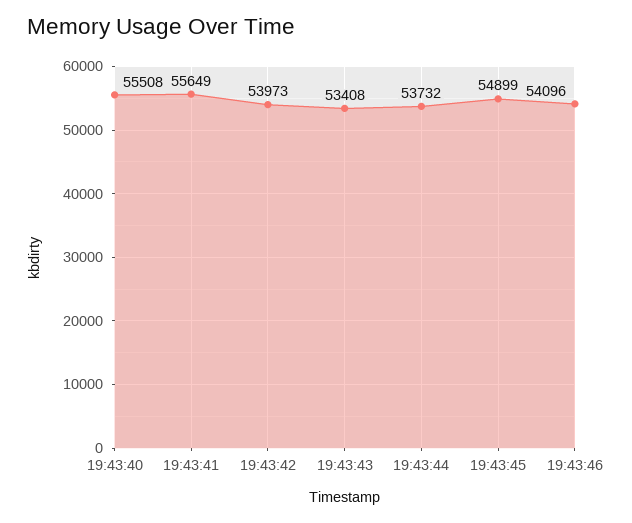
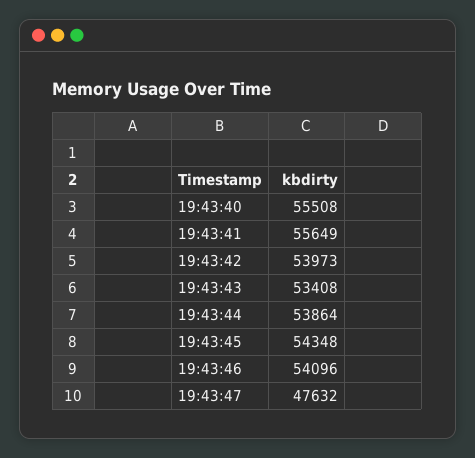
19:43:44: 53732 -> 53864
19:43:45: 54899 -> 54348
19:43:47: none -> 47632

